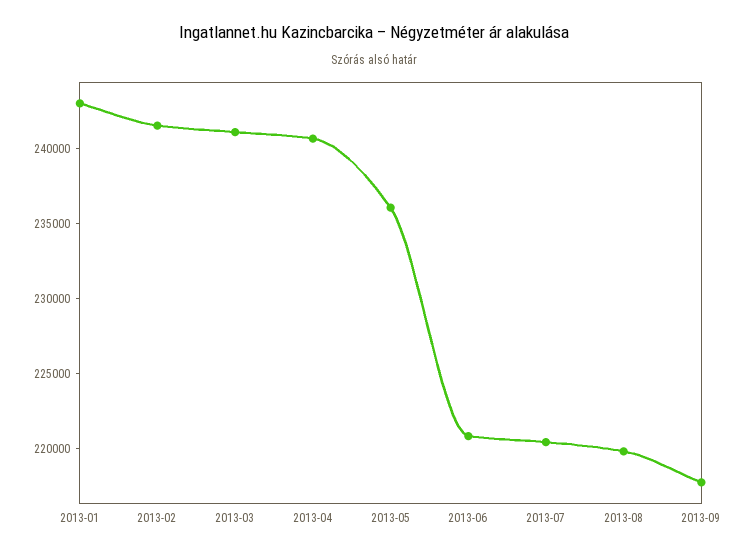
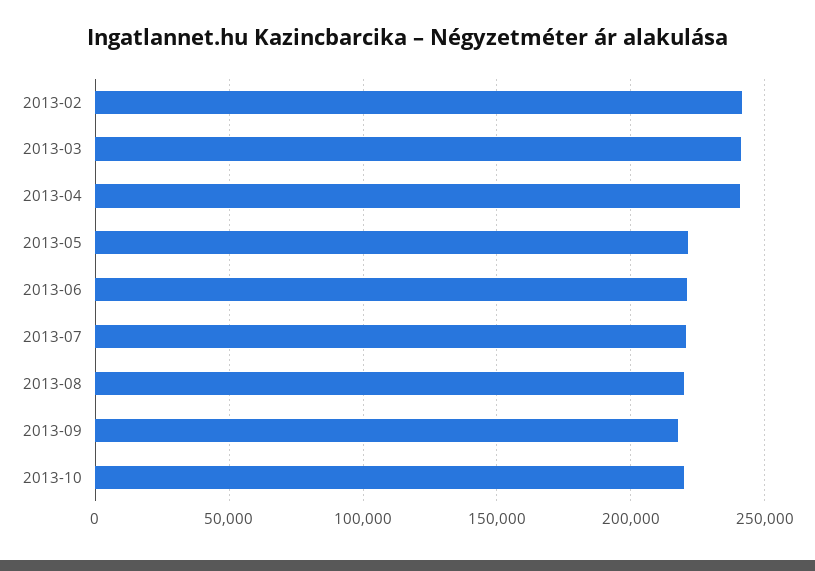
2013-01: 243000 -> none
2013-05: 236000 -> 220000
2013-10: none -> 220000

